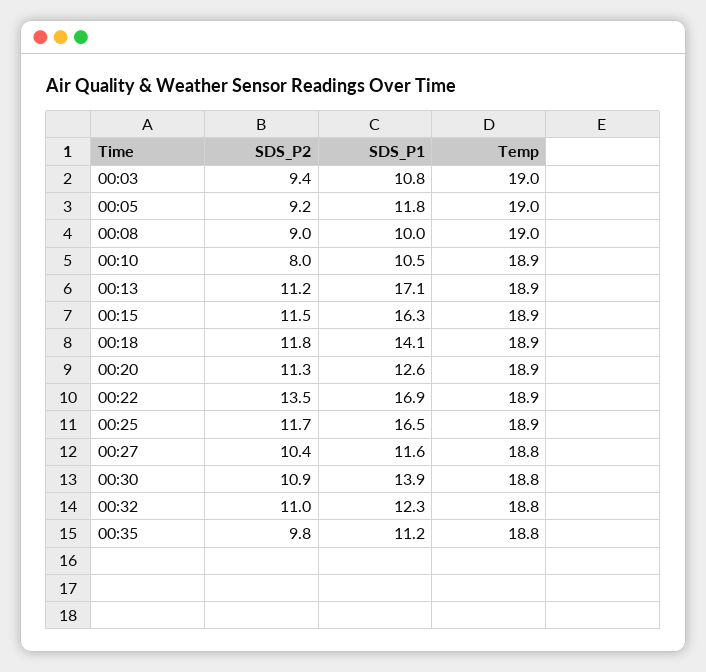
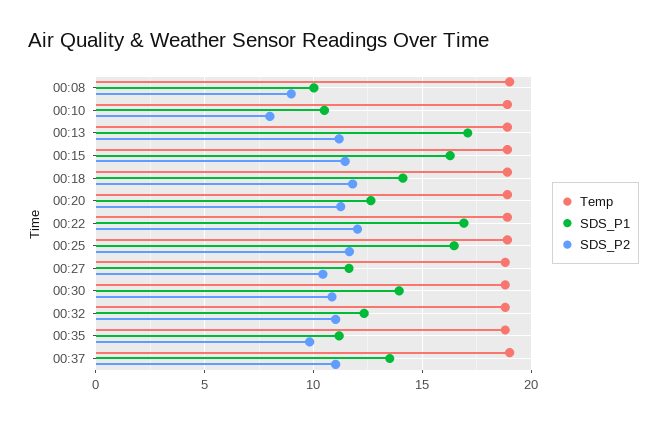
SDS_P2, 00:03: 9.4 -> none
SDS_P1, 00:03: 10.8 -> none
Temp, 00:03: 19 -> none
SDS_P2, 00:05: 9.2 -> none
SDS_P1, 00:05: 11.8 -> none
Temp, 00:05: 19 -> none
SDS_P2, 00:22: 13.5 -> 12
Temp, 00:37: none -> 19
SDS_P1, 00:37: none -> 13.5
SDS_P2, 00:37: none -> 11

